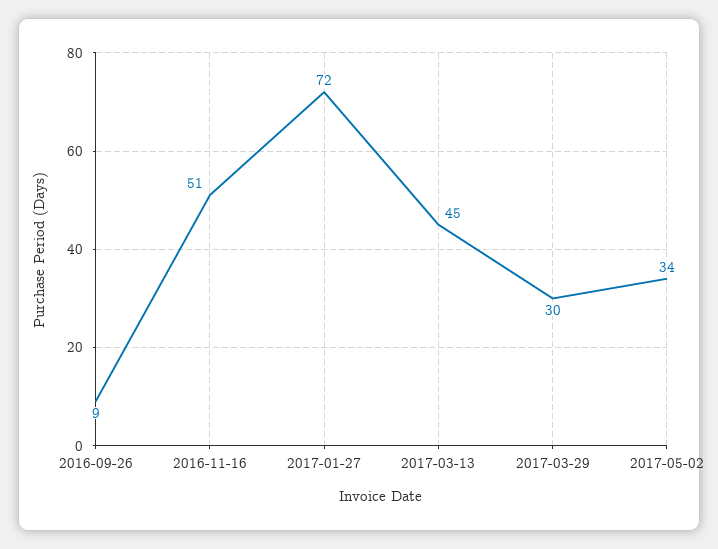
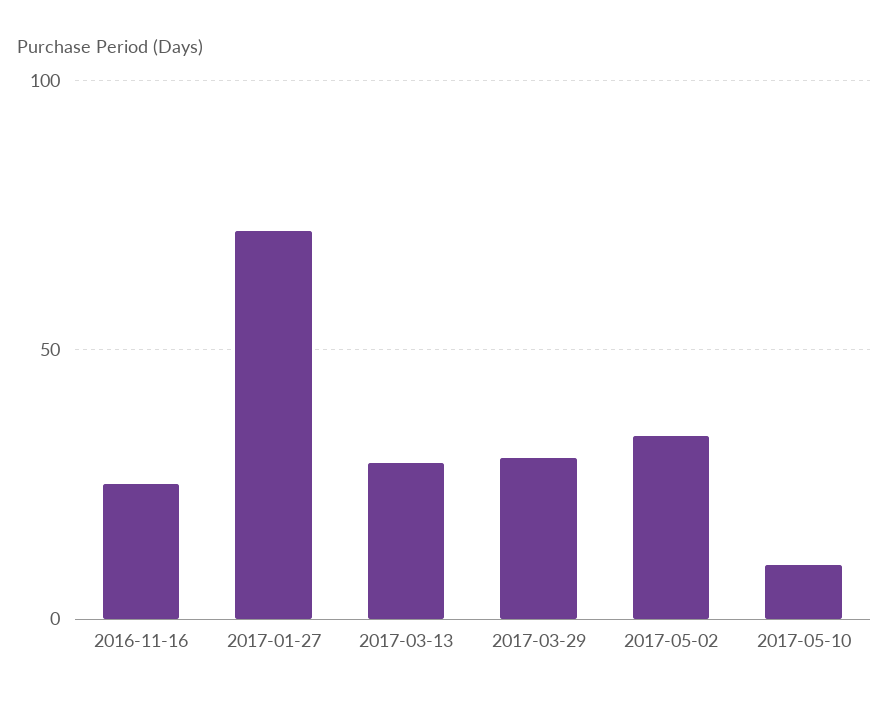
2016-09-26: 9 -> none
2016-11-16: 51 -> 25
2017-03-13: 45 -> 30
2017-05-10: none -> 10

